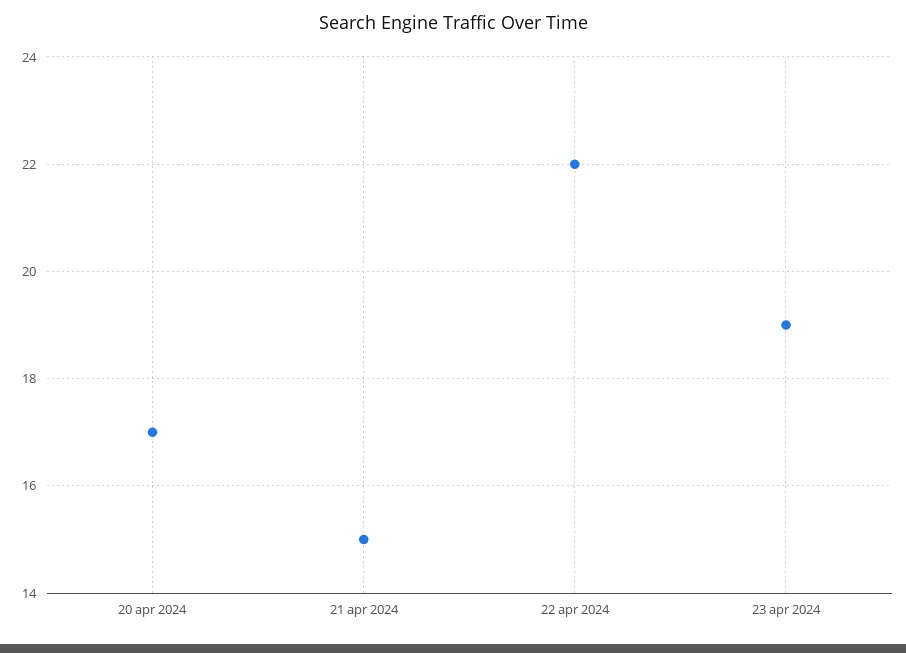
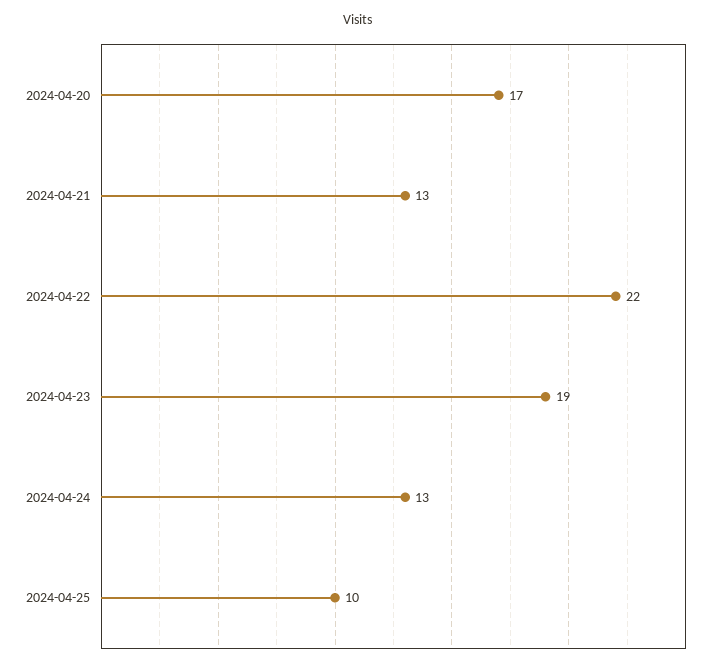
21 apr 2024: 15 -> 13
2024-04-24: none -> 13
2024-04-25: none -> 10

